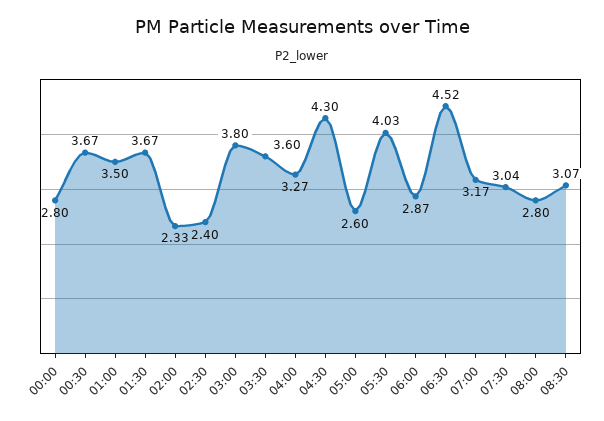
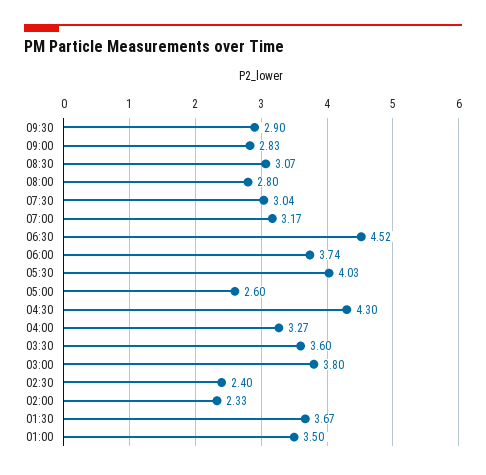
00:00: 2.8 -> none
00:30: 3.67 -> none
06:00: 2.87 -> 3.74
09:30: none -> 2.9
09:00: none -> 2.83

